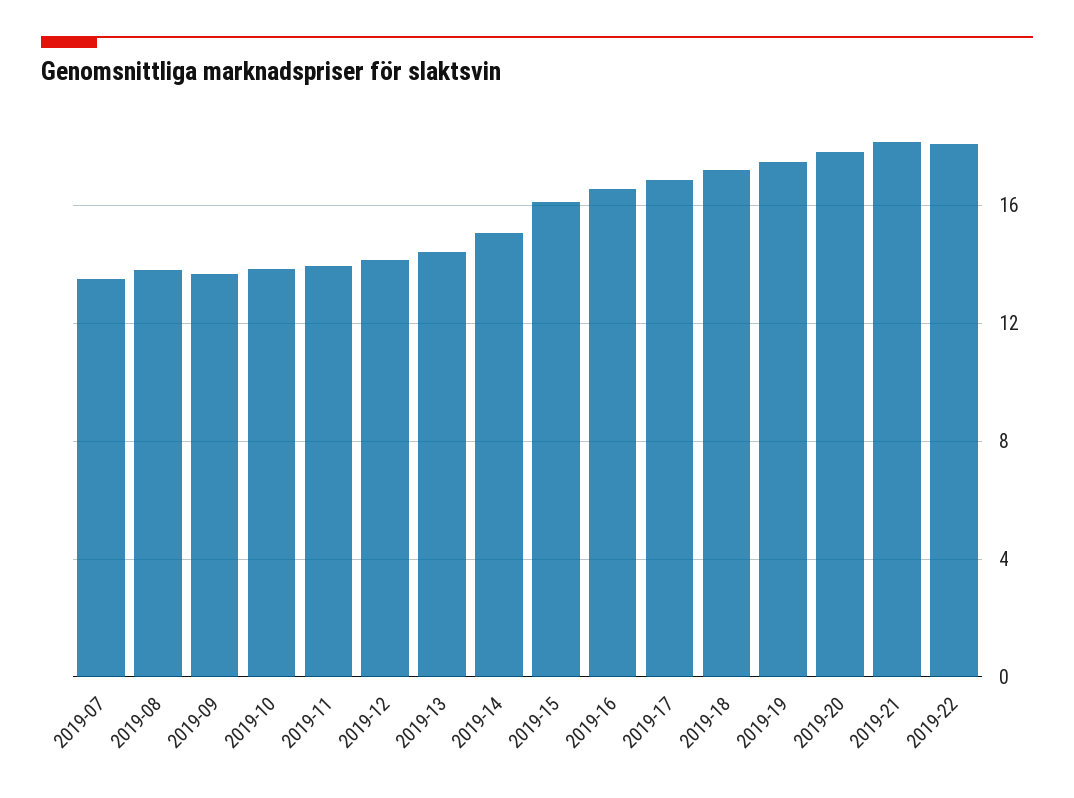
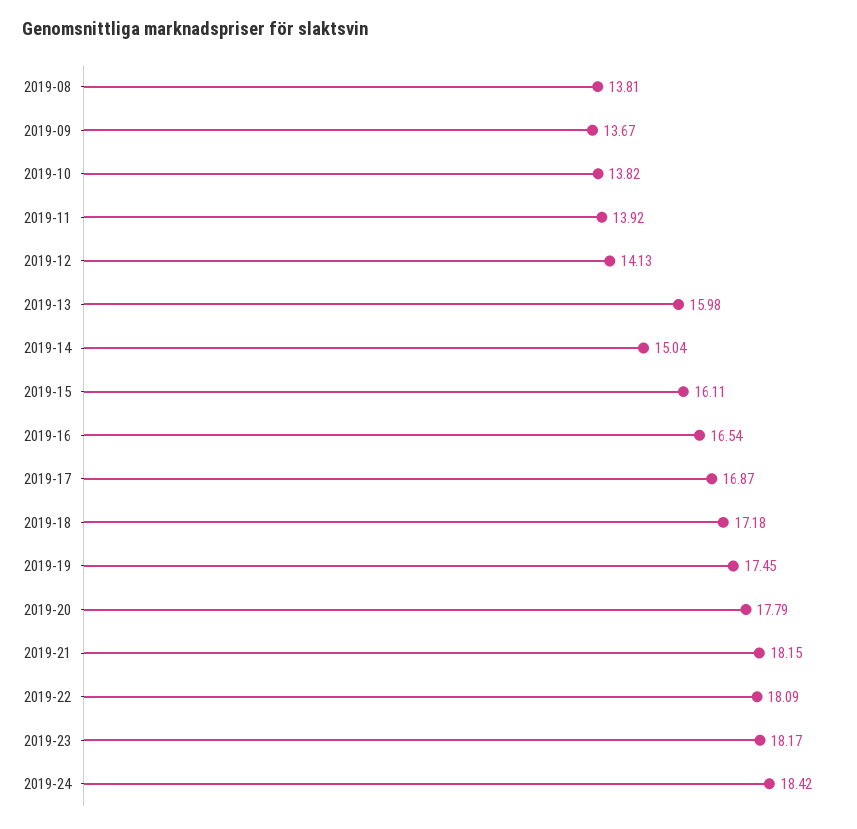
2019-07: 13.5 -> none
2019-13: 14.5 -> 15.98
2019-23: none -> 18.17
2019-24: none -> 18.42

